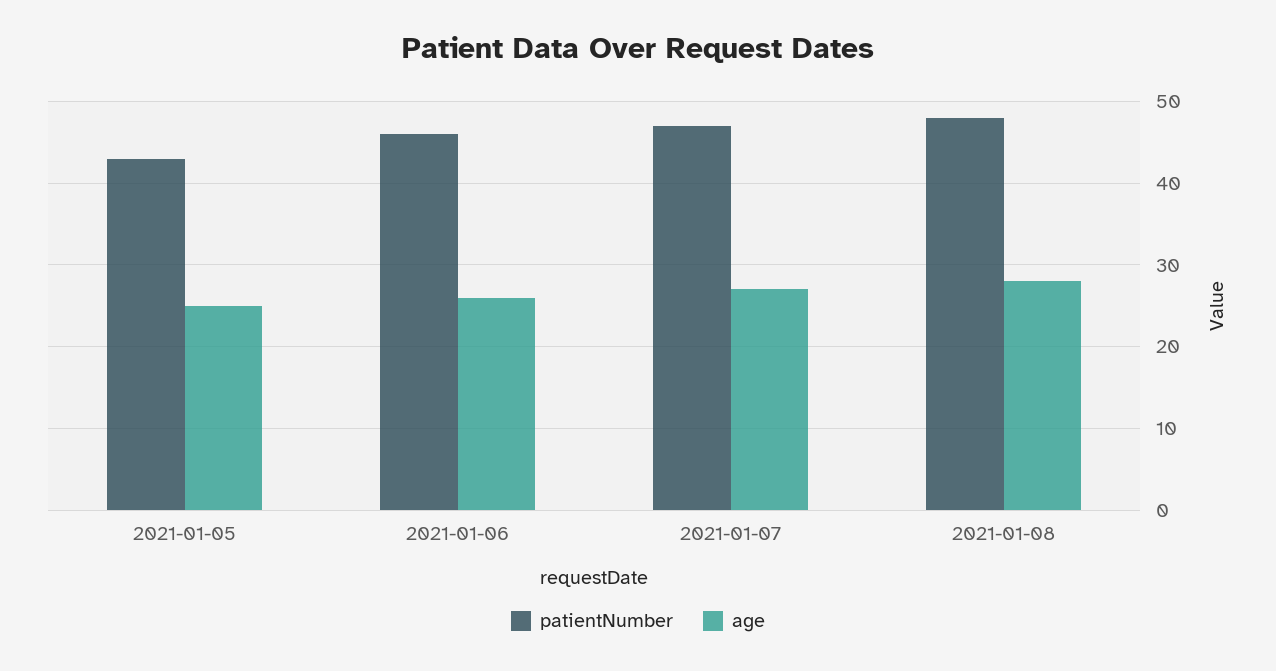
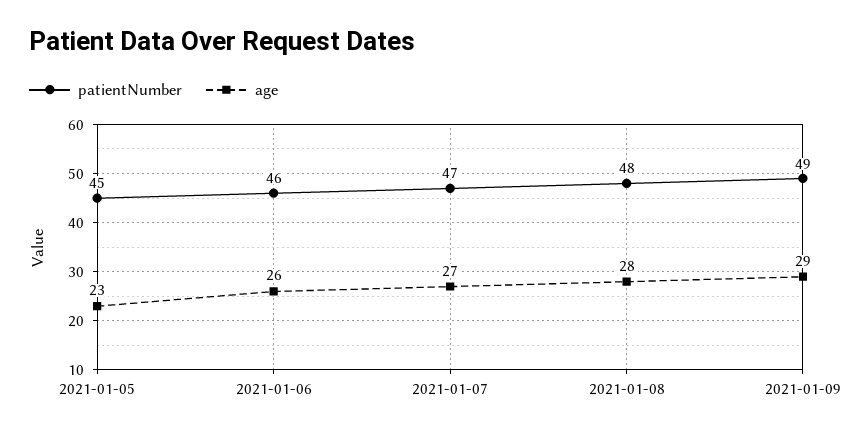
patientNumber, 2021-01-05: 43 -> 45
age, 2021-01-05: 25 -> 23
patientNumber, 2021-01-09: none -> 49
age, 2021-01-09: none -> 29

